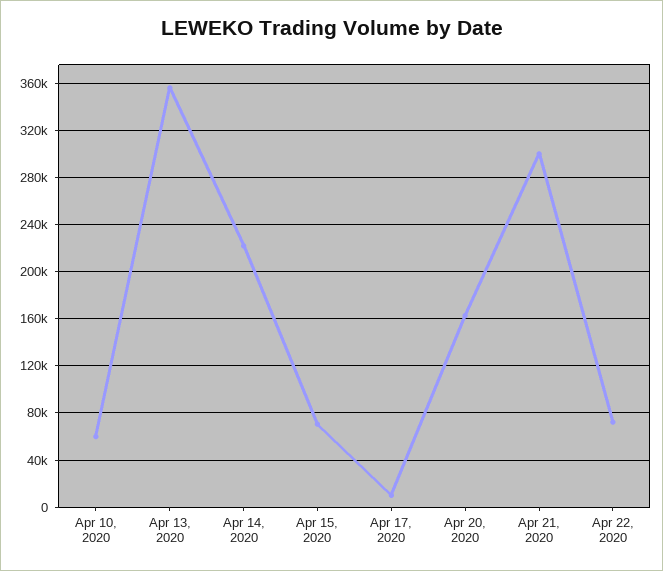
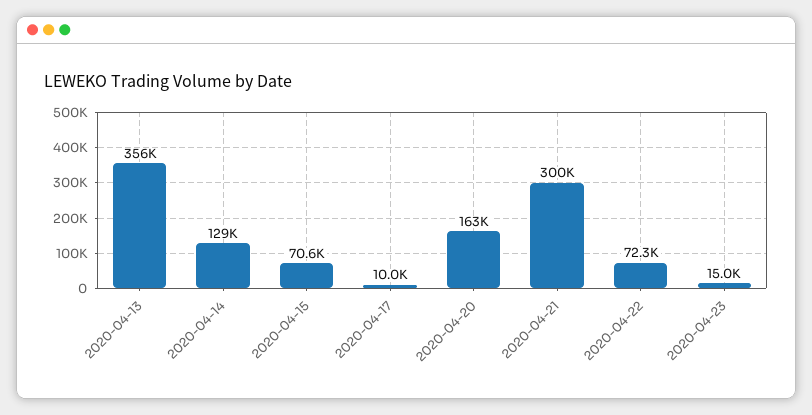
Apr 10, 2020: 60000 -> none
Apr 14, 2020: 220000 -> 129000
2020-04-23: none -> 15000

